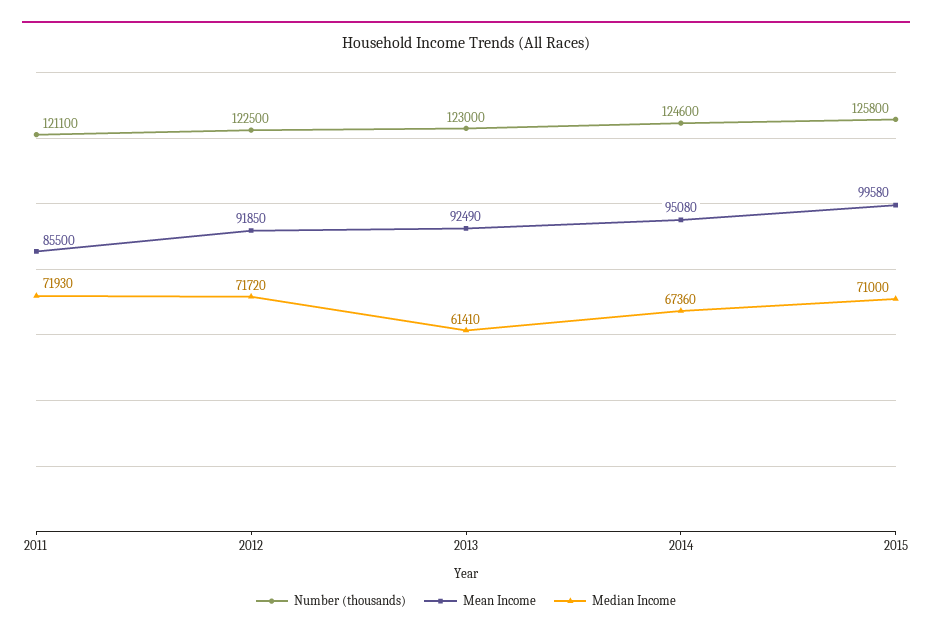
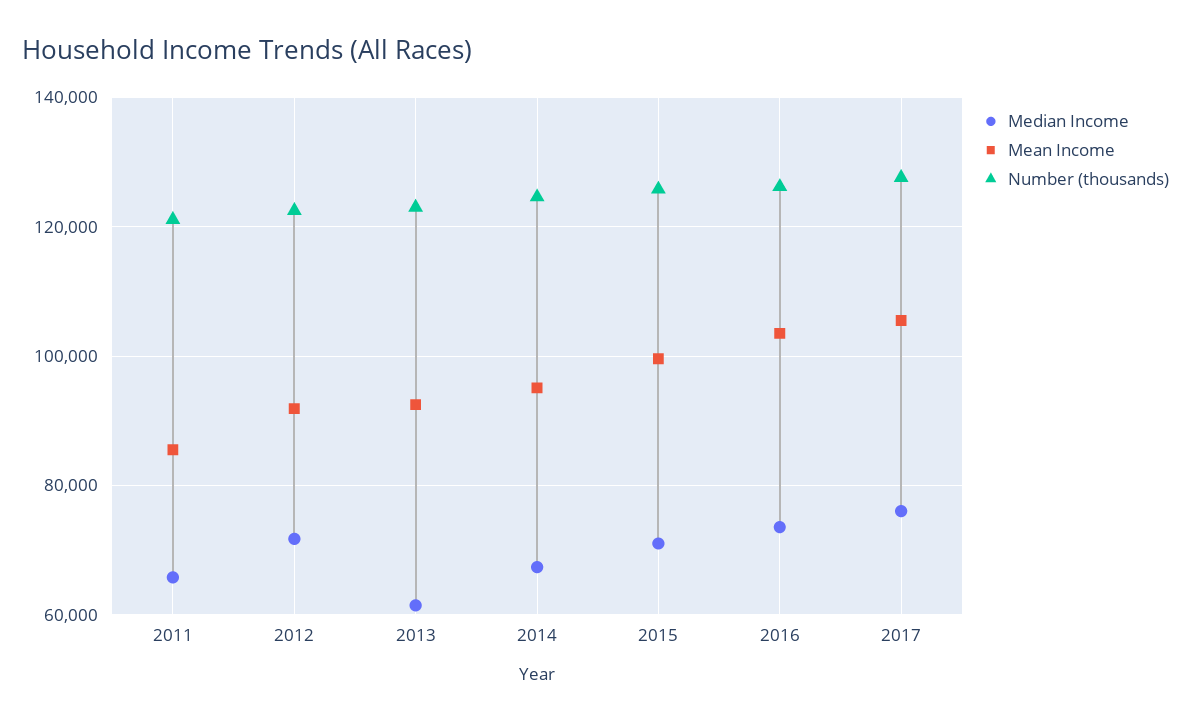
Median Income, 2011: 71930 -> 66000
Median Income, 2016: none -> 74000
Mean Income, 2016: none -> 104000
Number (thousands), 2016: none -> 126000
Median Income, 2017: none -> 76000
Mean Income, 2017: none -> 106000
Number (thousands), 2017: none -> 128000

